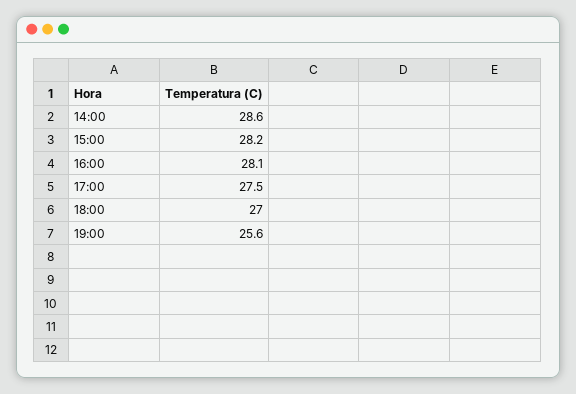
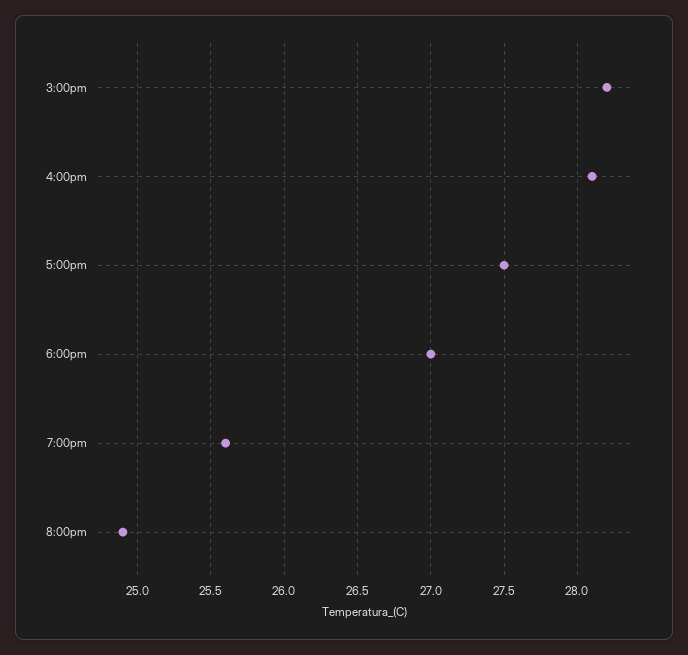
14:00: 28.6 -> none
8:00pm: none -> 24.9

